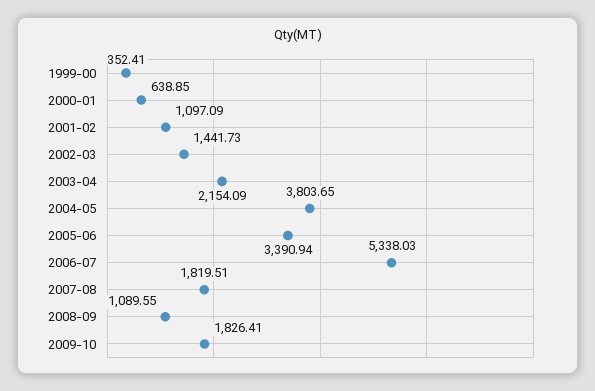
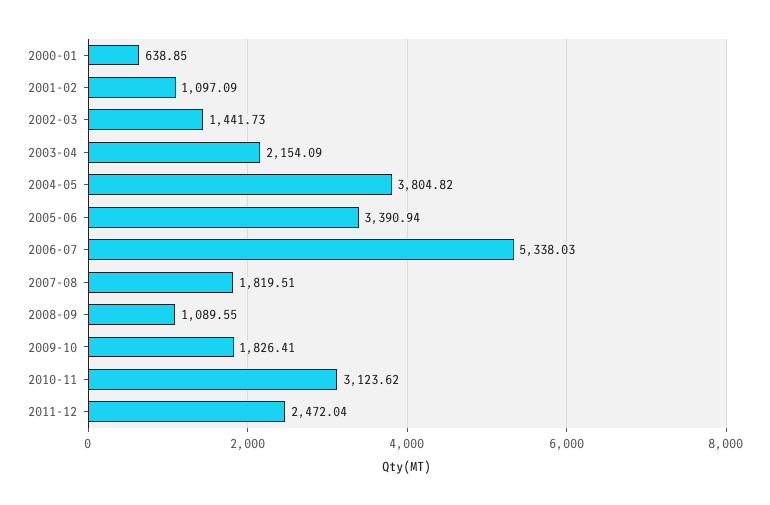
1999-00: 352.41 -> none
2004-05: 3803.65 -> 3804.82
2010-11: none -> 3123.62
2011-12: none -> 2472.04

